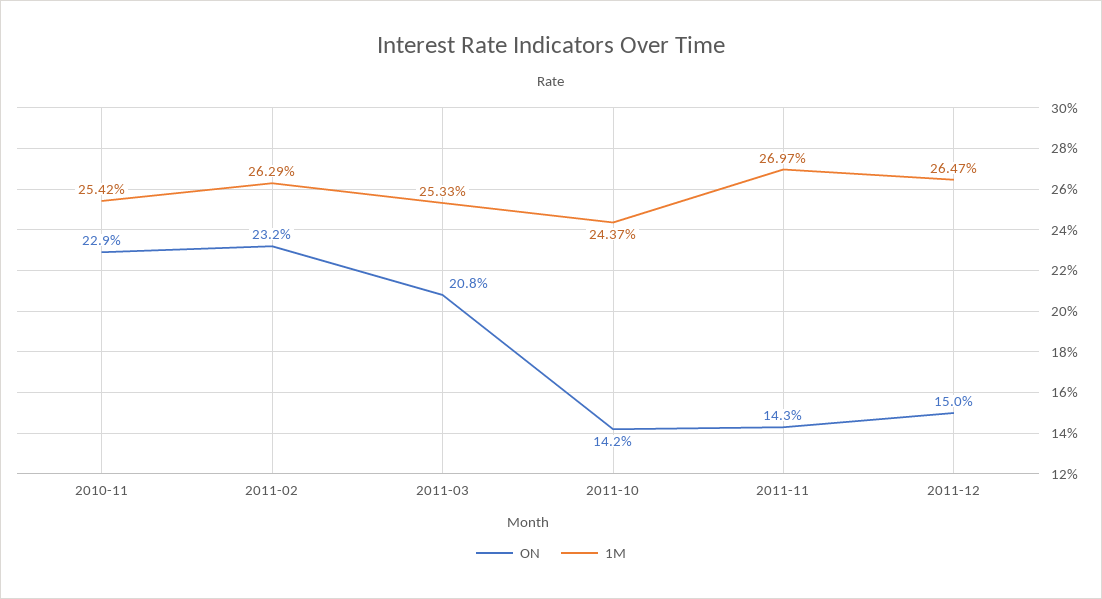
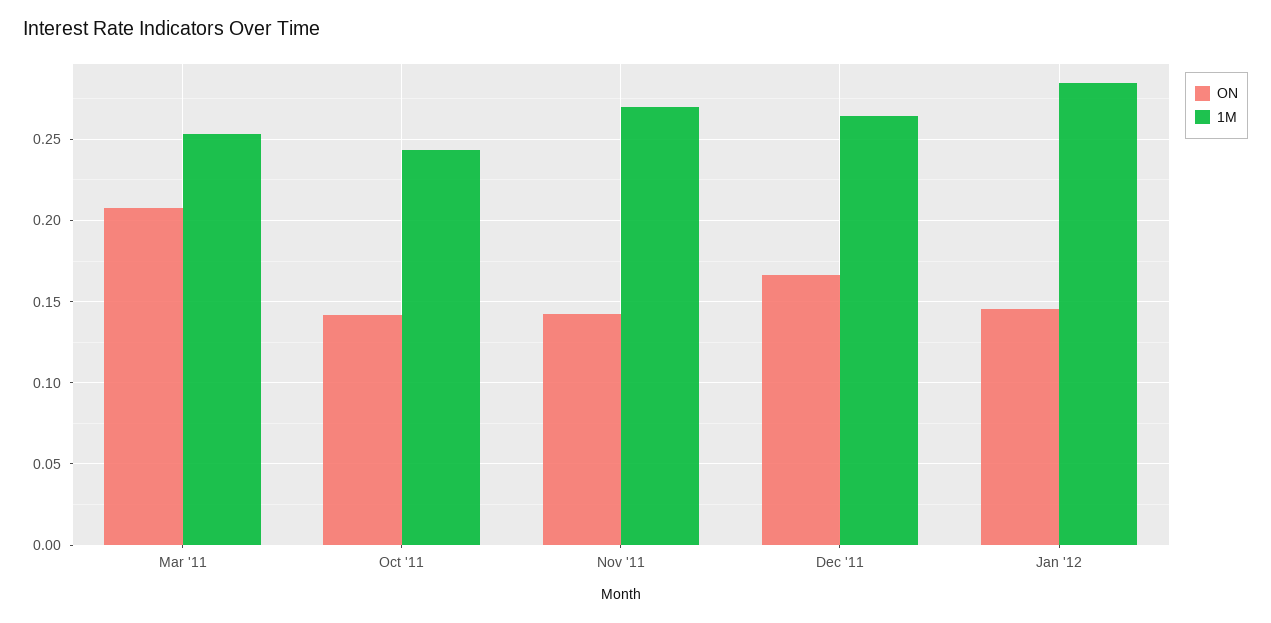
ON, 2010-11: 0.229 -> none
1M, 2010-11: 0.2542 -> none
ON, 2011-02: 0.232 -> none
1M, 2011-02: 0.2629 -> none
ON, 2011-12: 0.15 -> 0.165
ON, Jan '12: none -> 0.145
1M, Jan '12: none -> 0.285

